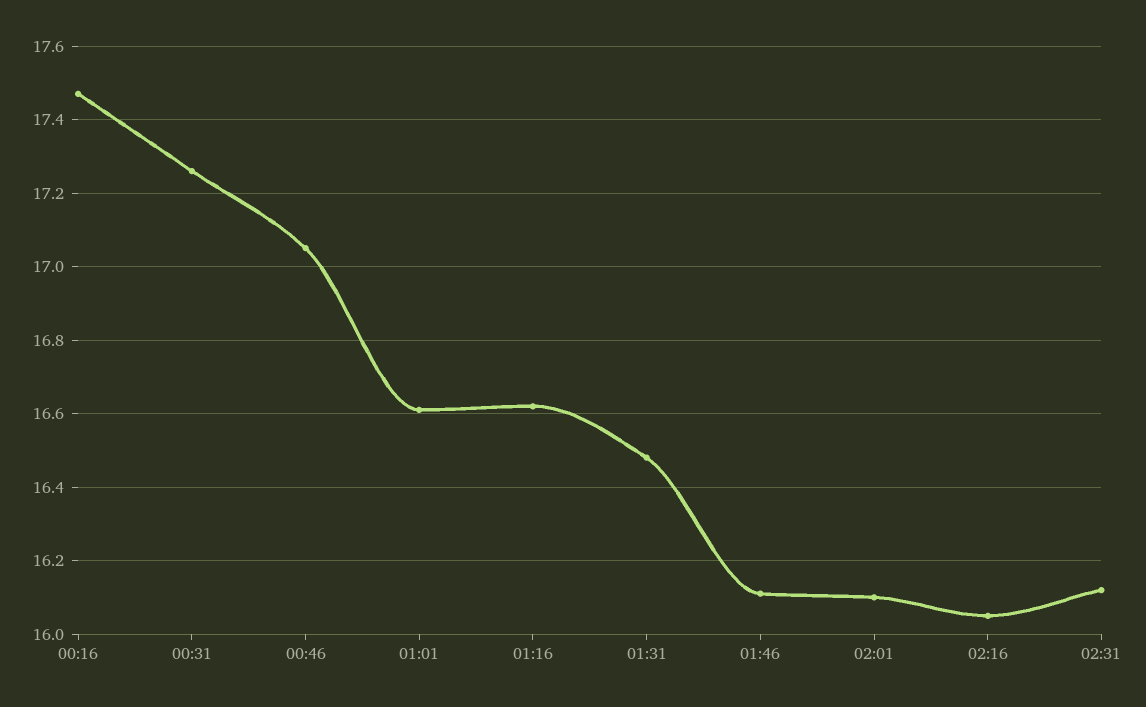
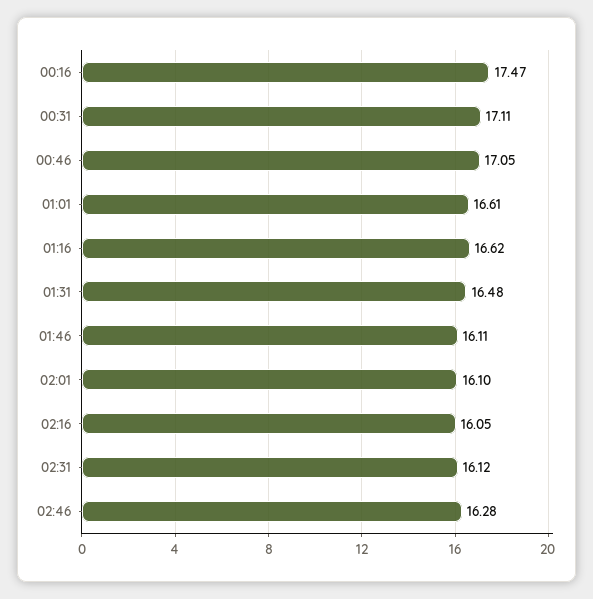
00:31: 17.25 -> 17.11
02:46: none -> 16.28

